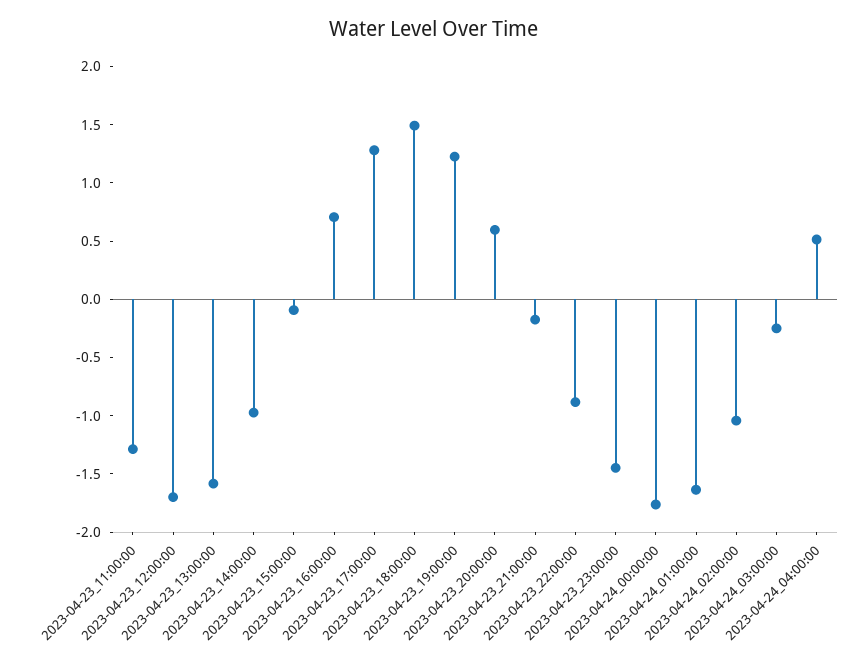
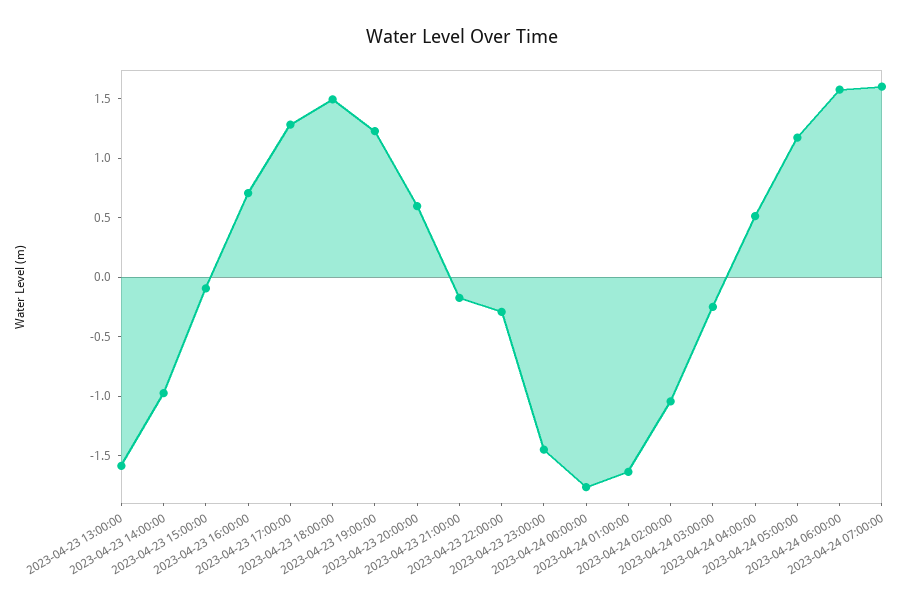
2023-04-23_11:00:00: -1.3 -> none
2023-04-23_12:00:00: -1.7 -> none
2023-04-23_22:00:00: -0.9 -> -0.3
2023-04-24 05:00:00: none -> 1.2
2023-04-24 06:00:00: none -> 1.6
2023-04-24 07:00:00: none -> 1.6

